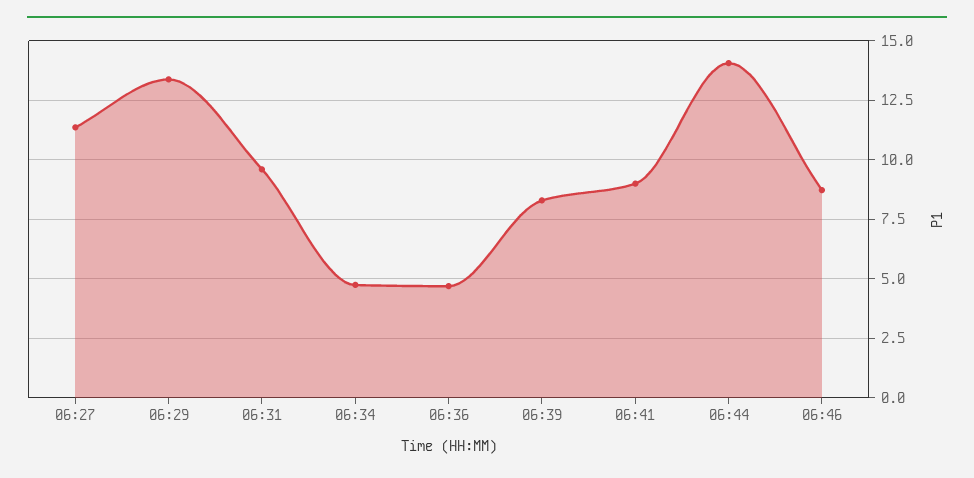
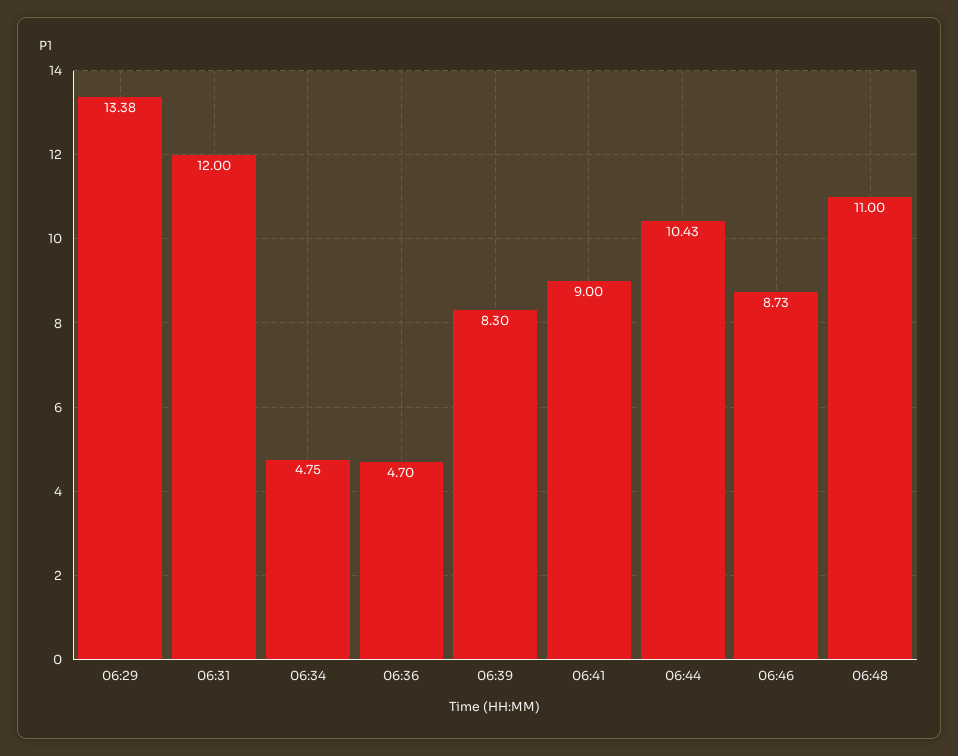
06:27: 11.5 -> none
06:31: 9.5 -> 12
06:44: 14 -> 10.43
06:48: none -> 11

